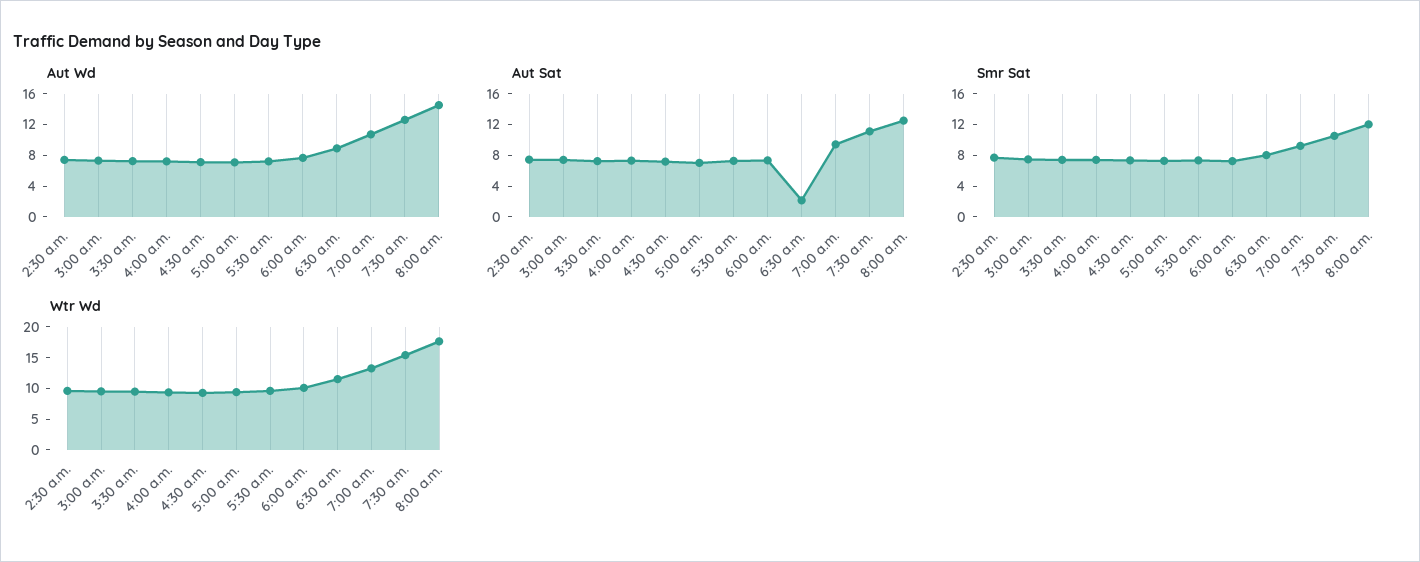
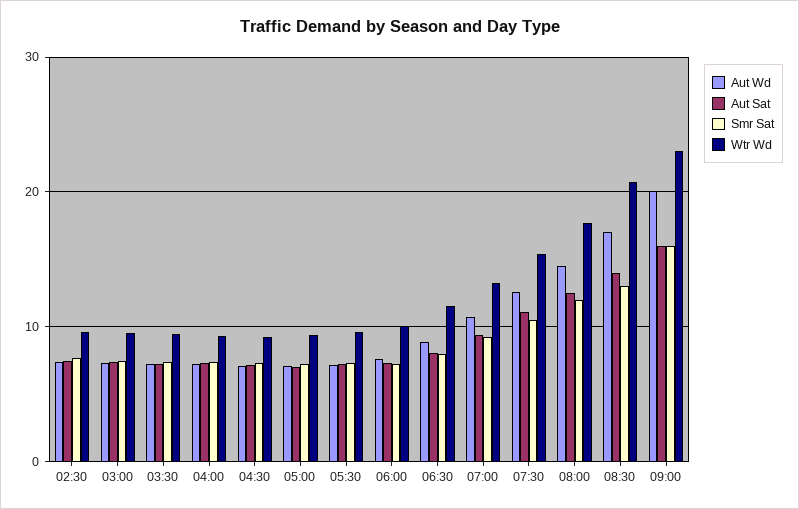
Aut Sat, 6:30 a.m.: 2 -> 8
Aut Wd, 08:30: none -> 17
Aut Sat, 08:30: none -> 14
Smr Sat, 08:30: none -> 13
Wtr Wd, 08:30: none -> 21
Aut Wd, 09:00: none -> 20
Aut Sat, 09:00: none -> 16
Smr Sat, 09:00: none -> 16
Wtr Wd, 09:00: none -> 23

